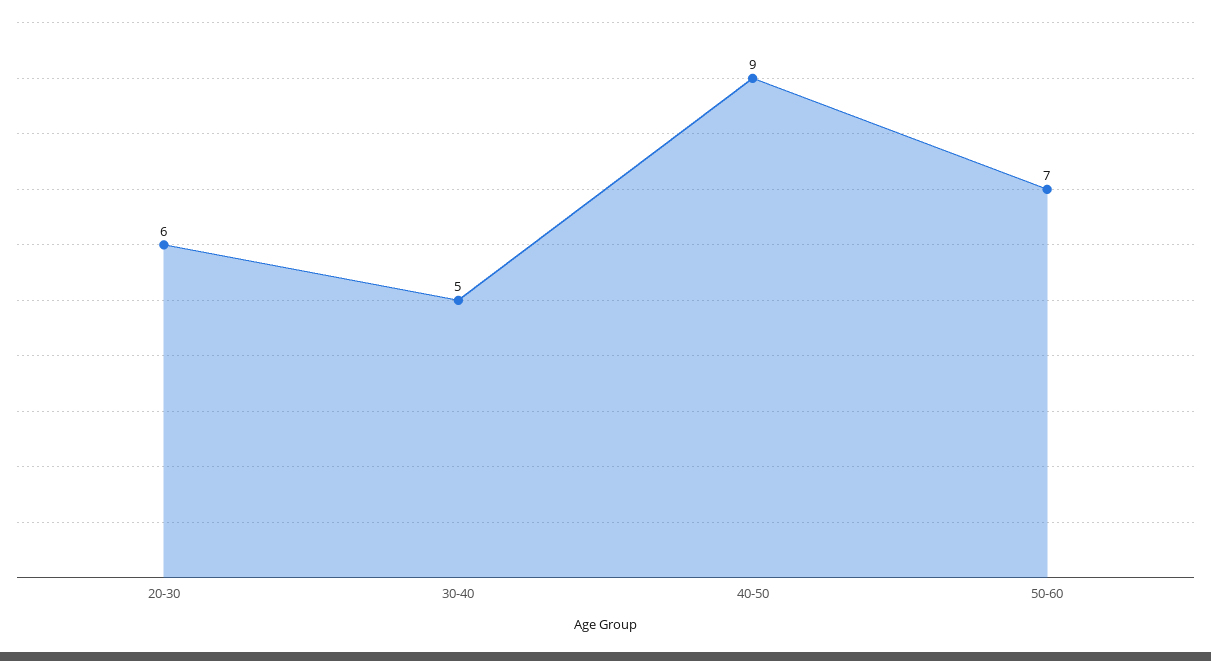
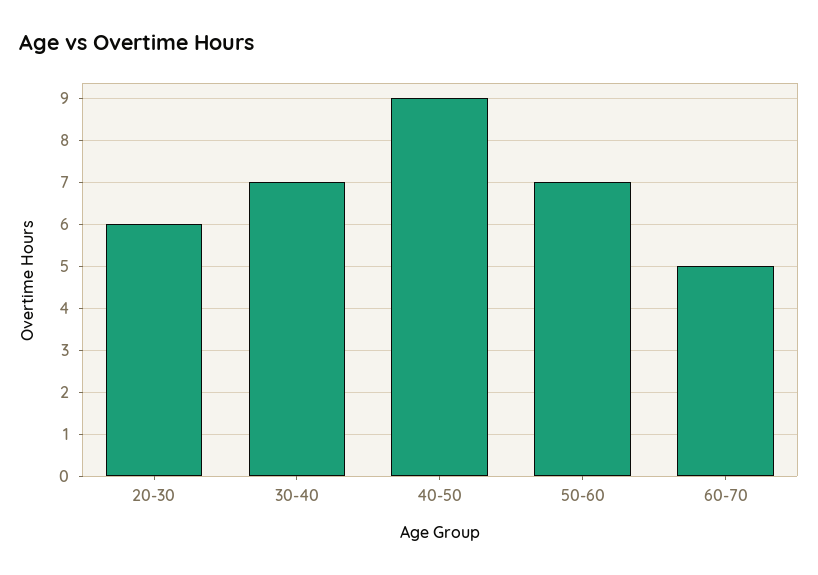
30-40: 5 -> 7
60-70: none -> 5

